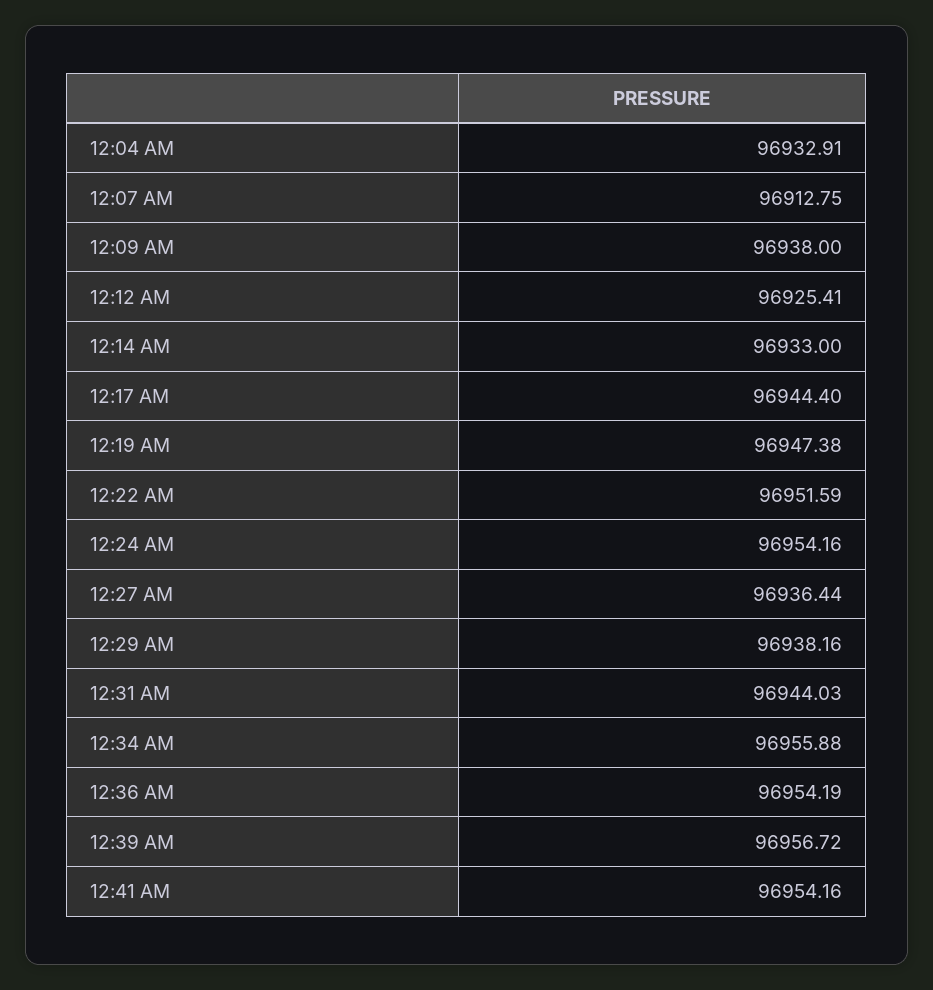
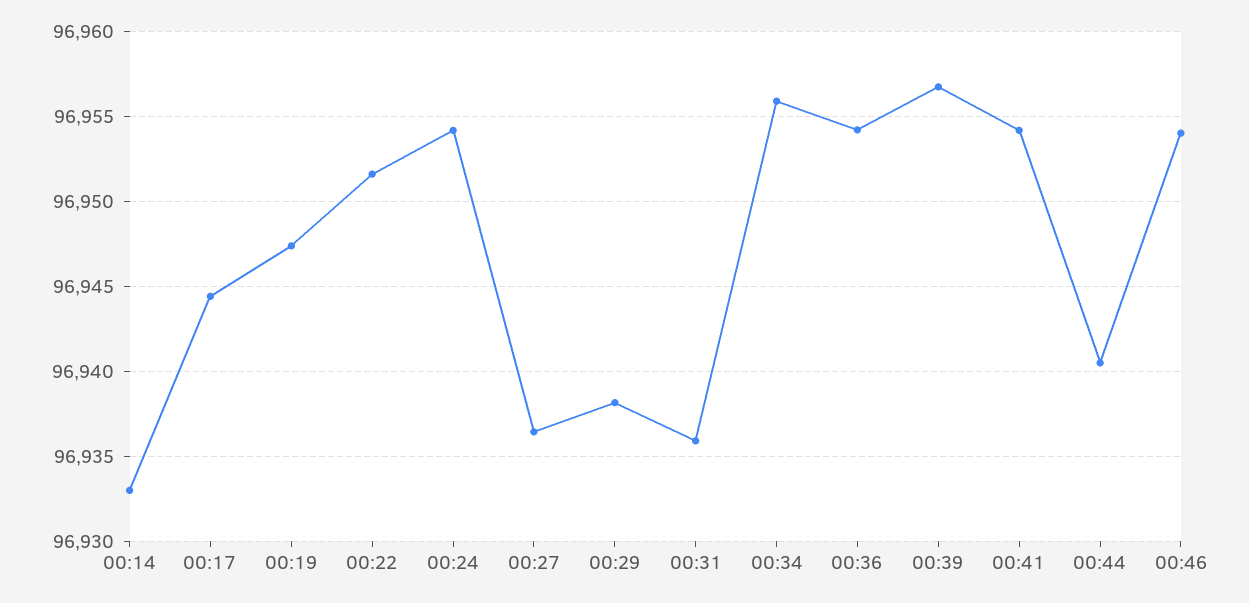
12:04 AM: 96932.91 -> none
12:07 AM: 96912.75 -> none
12:09 AM: 96938 -> none
12:12 AM: 96925.41 -> none
12:31 AM: 96944.03 -> 96936
00:44: none -> 96940.5
00:46: none -> 96954

